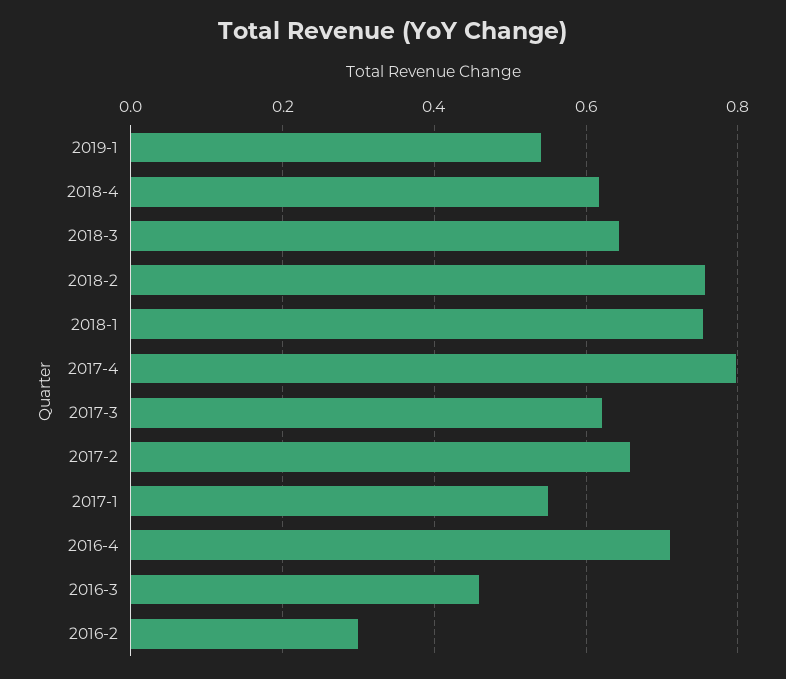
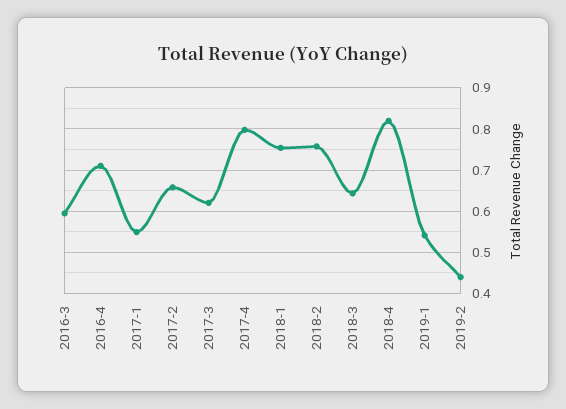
2018-4: 0.62 -> 0.82
2016-3: 0.46 -> 0.6
2016-2: 0.3 -> none
2019-2: none -> 0.44

